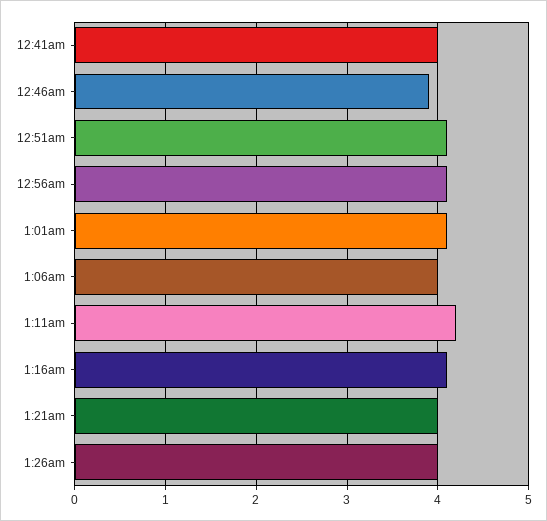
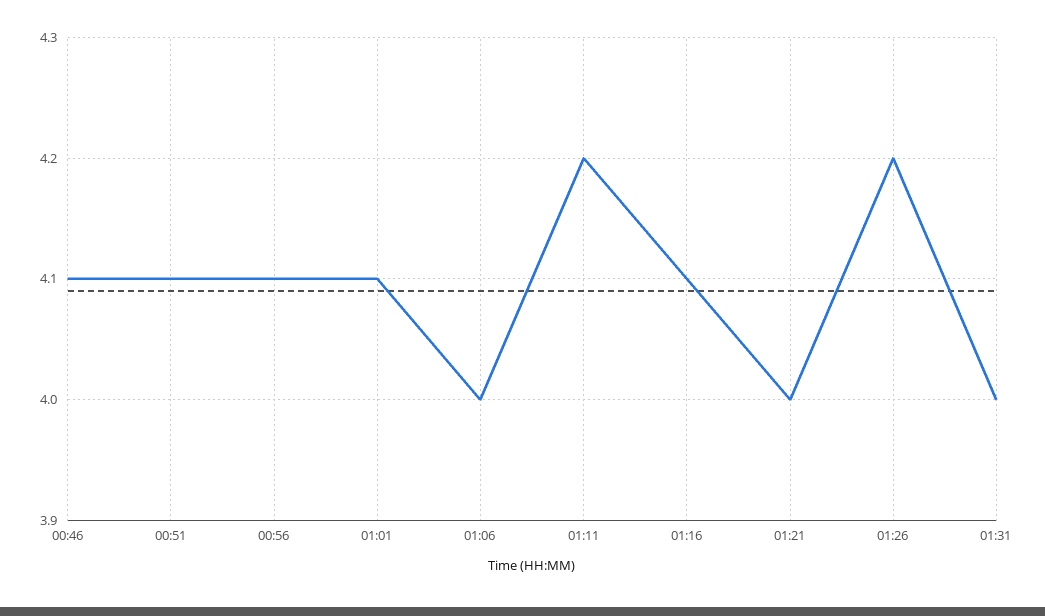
12:41am: 4 -> none
12:46am: 3.9 -> 4.1
1:26am: 4 -> 4.2
01:31: none -> 4

